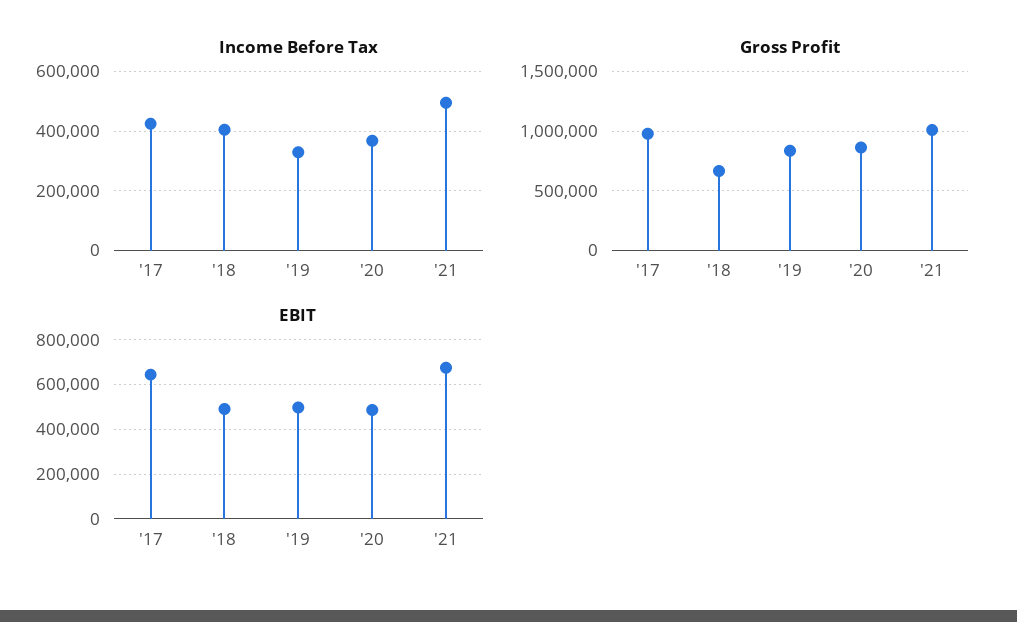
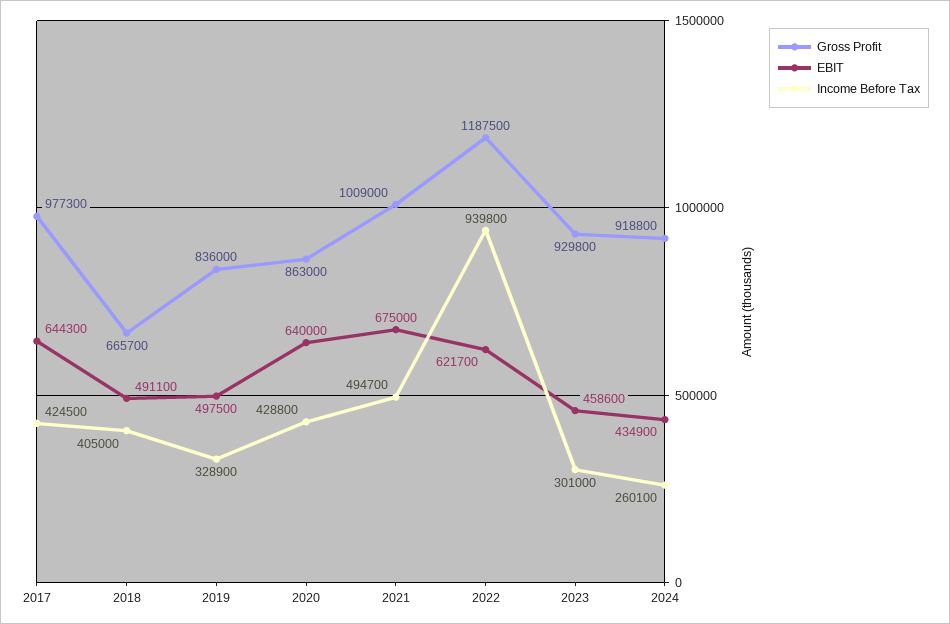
Income Before Tax, '20: 375000 -> 428800
EBIT, '20: 500000 -> 640000
Gross Profit, 2022: none -> 1187500
EBIT, 2022: none -> 621700
Income Before Tax, 2022: none -> 939800
Gross Profit, 2023: none -> 929800
EBIT, 2023: none -> 458600
Income Before Tax, 2023: none -> 301000
Gross Profit, 2024: none -> 918800
EBIT, 2024: none -> 434900
Income Before Tax, 2024: none -> 260100

